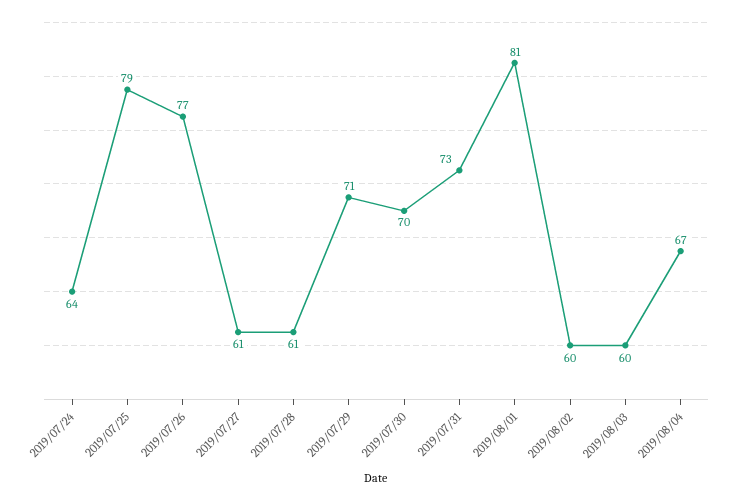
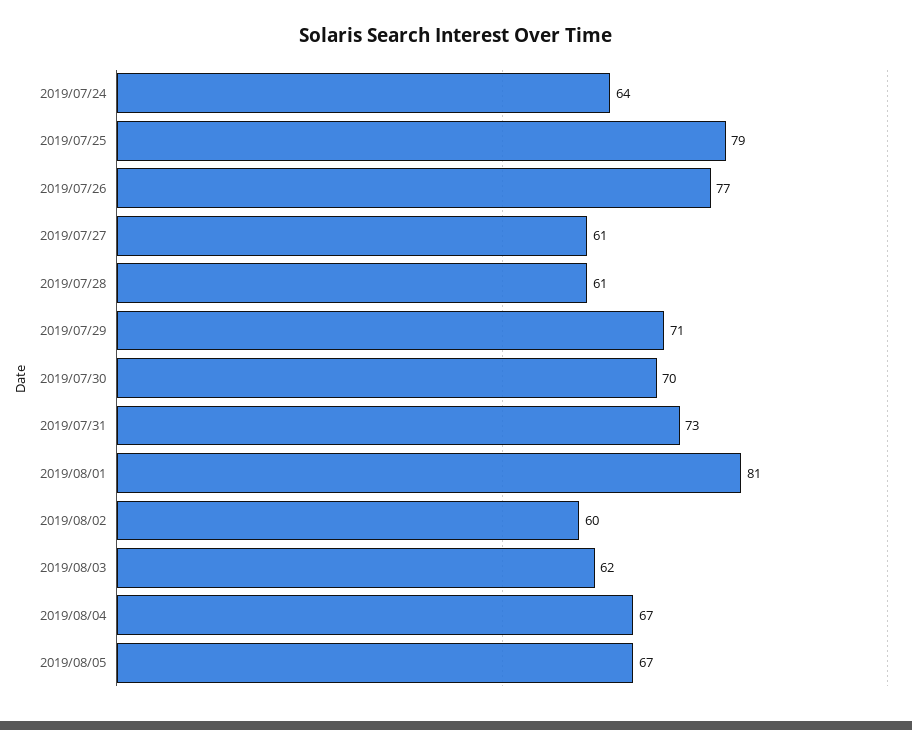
2019/08/03: 60 -> 62
2019/08/05: none -> 67

